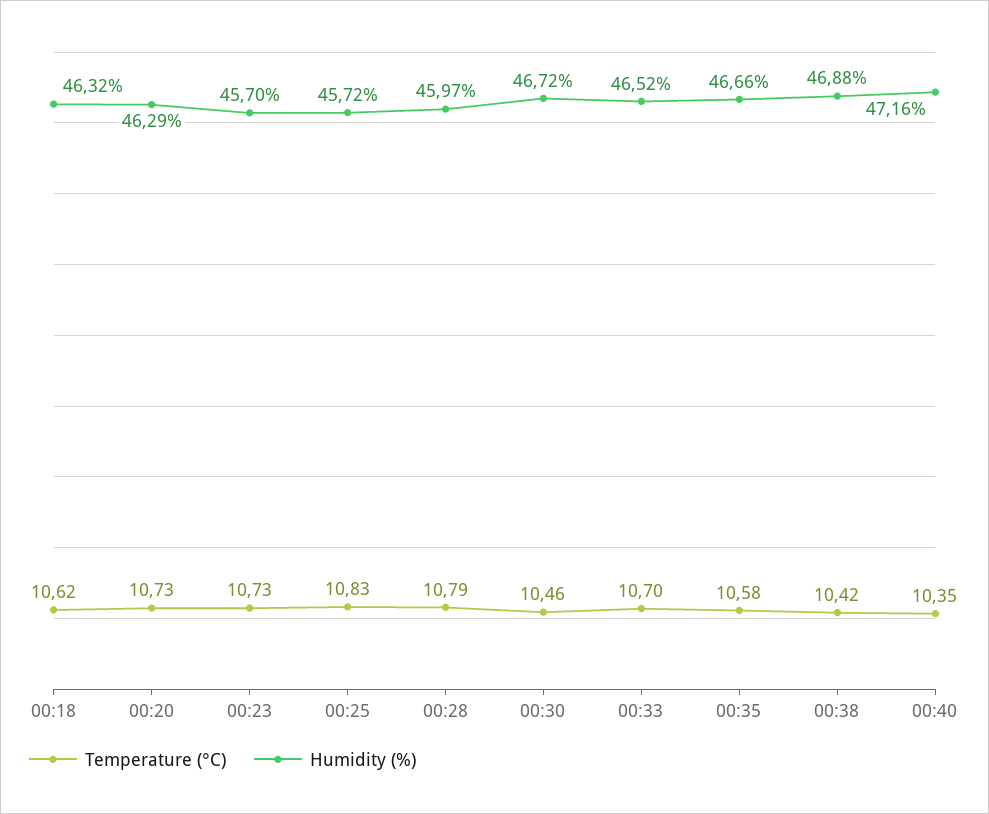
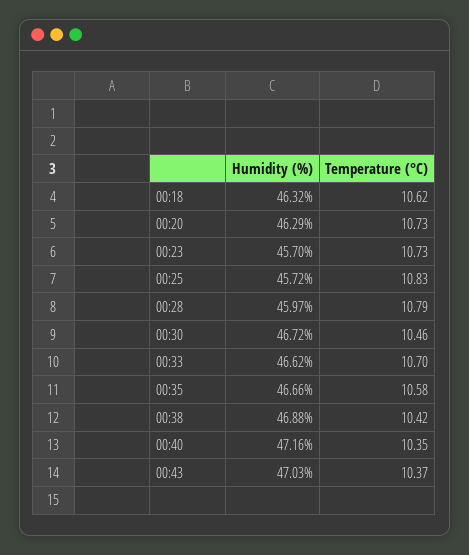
Humidity (%), 00:33: 46.52 -> 46.62
Humidity (%), 00:43: none -> 47.03
Temperature (°C), 00:43: none -> 10.37

